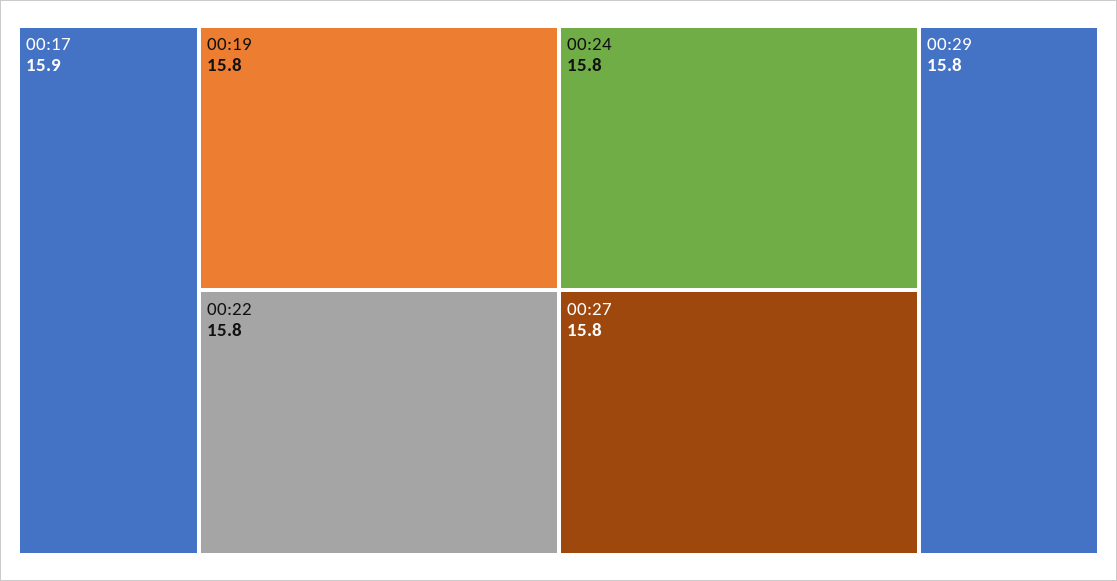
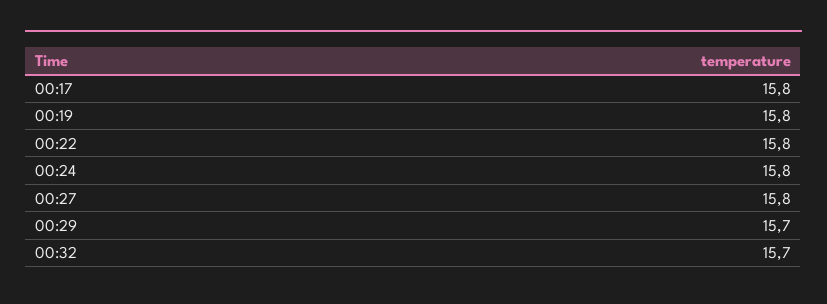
00:17: 15.9 -> 15.8
00:29: 15.8 -> 15.7
00:32: none -> 15.7

